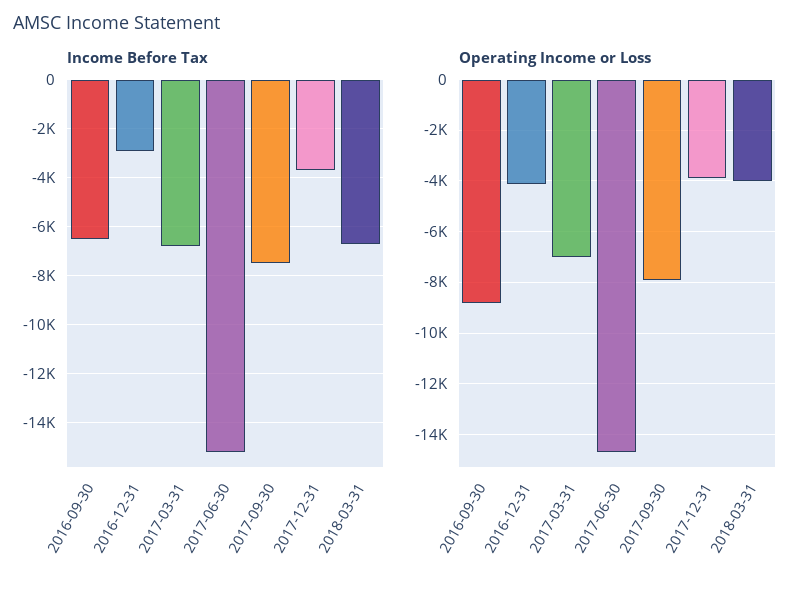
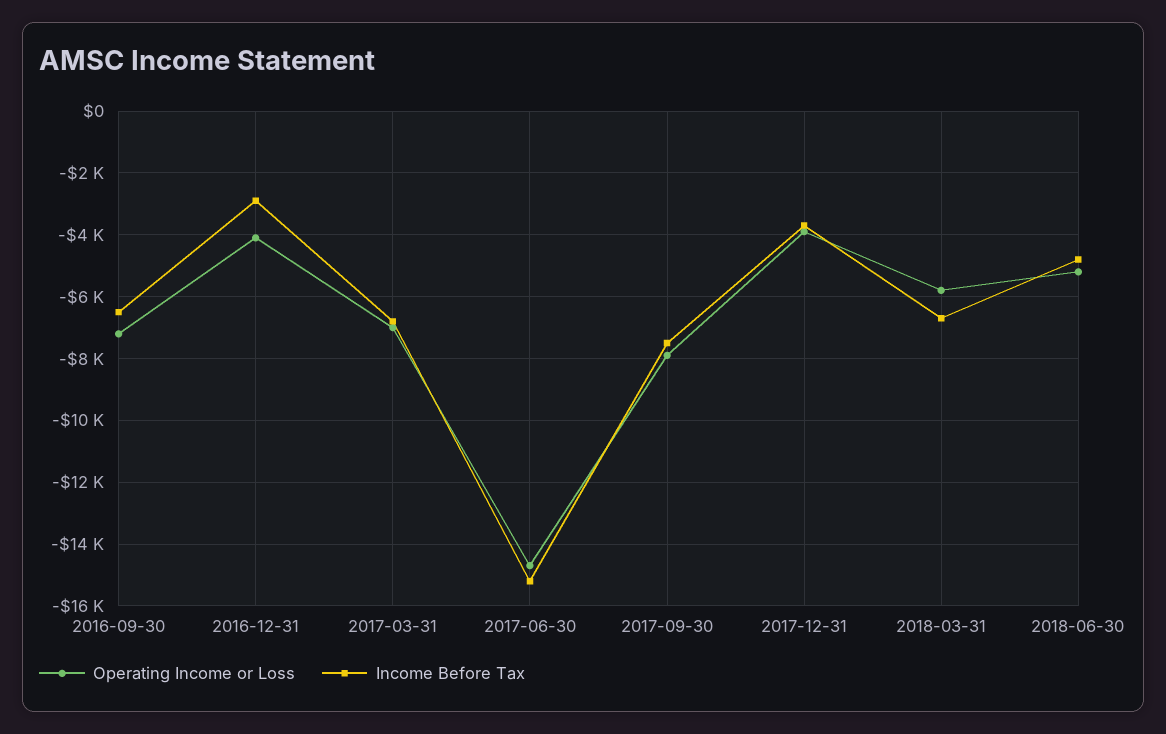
Operating Income or Loss, 2016-09-30: -8750 -> -7200
Operating Income or Loss, 2018-03-31: -4000 -> -5800
Operating Income or Loss, 2018-06-30: none -> -5200
Income Before Tax, 2018-06-30: none -> -4800

